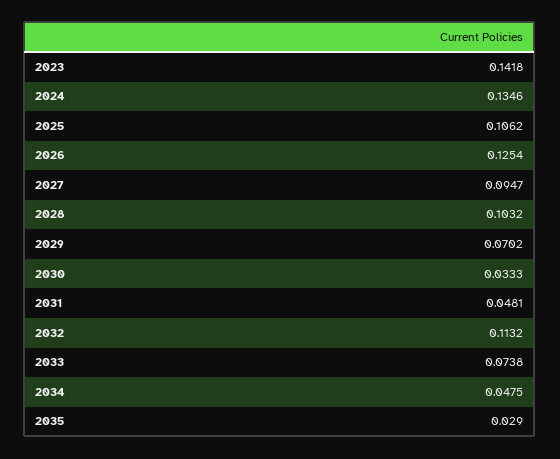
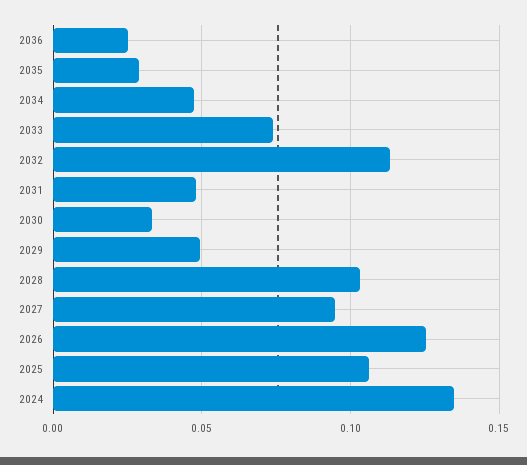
2023: 0.1418 -> none
2029: 0.0702 -> 0.05
2036: none -> 0.025

